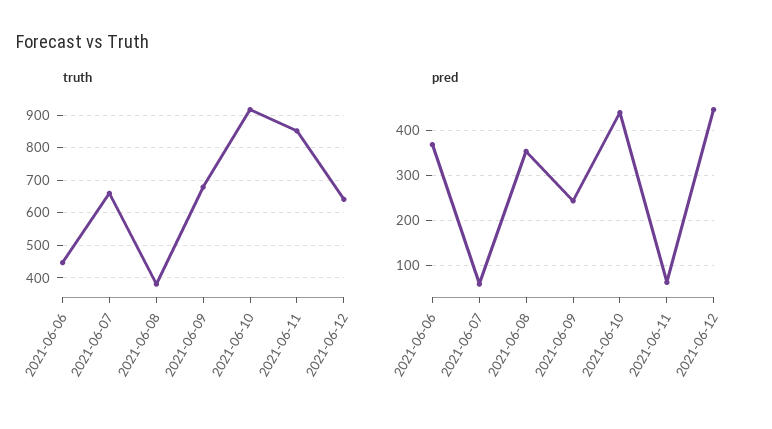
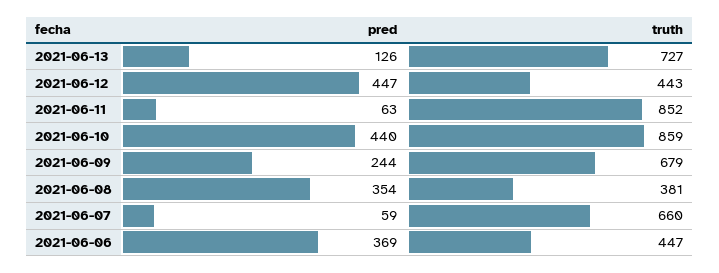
truth, 2021-06-10: 920 -> 859
truth, 2021-06-12: 640 -> 443
pred, 2021-06-13: none -> 126
truth, 2021-06-13: none -> 727

